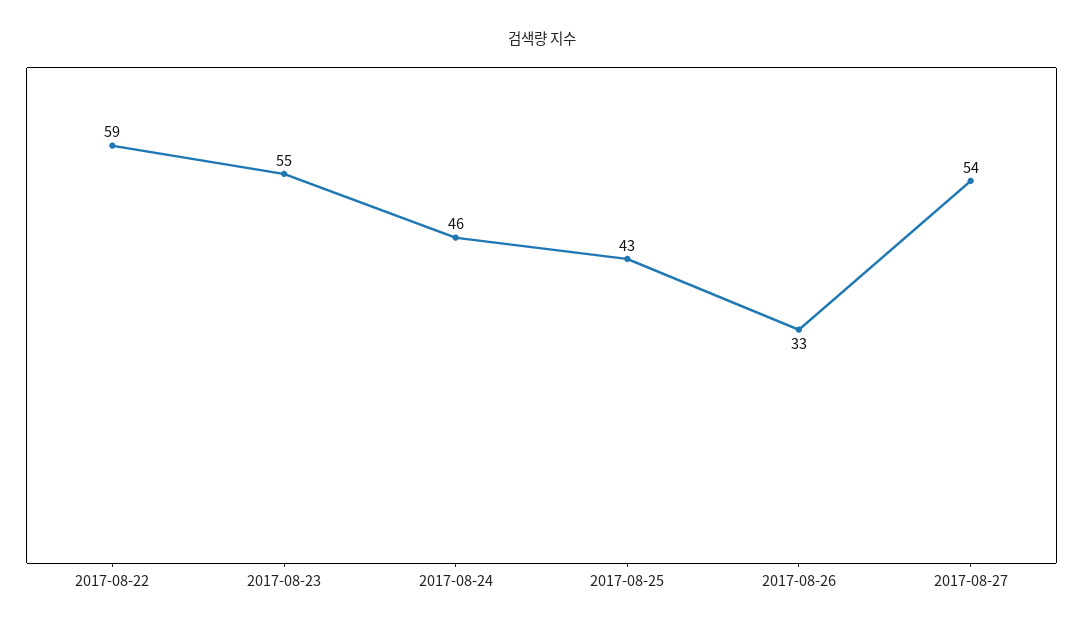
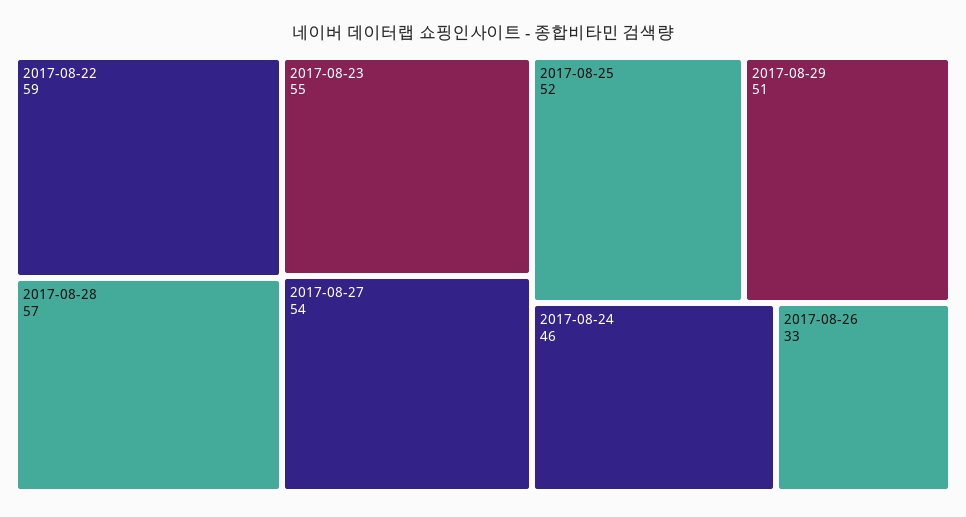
2017-08-25: 43 -> 52
2017-08-28: none -> 57
2017-08-29: none -> 51

